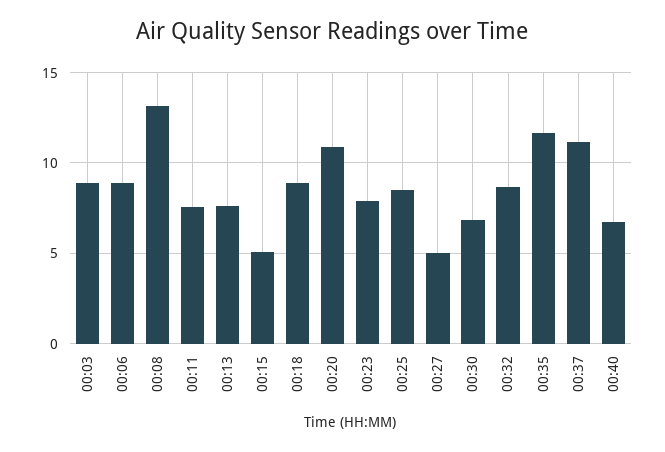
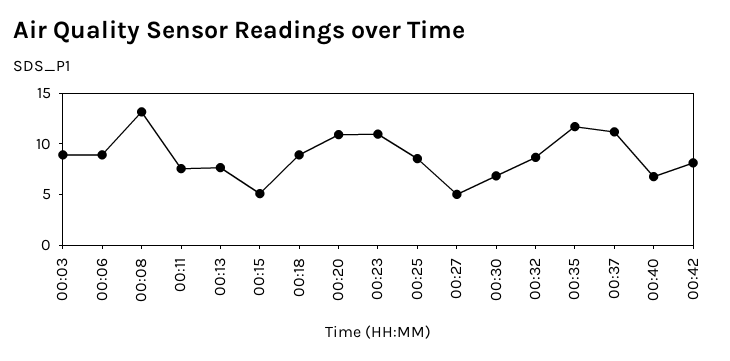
00:23: 8 -> 11
00:42: none -> 8

